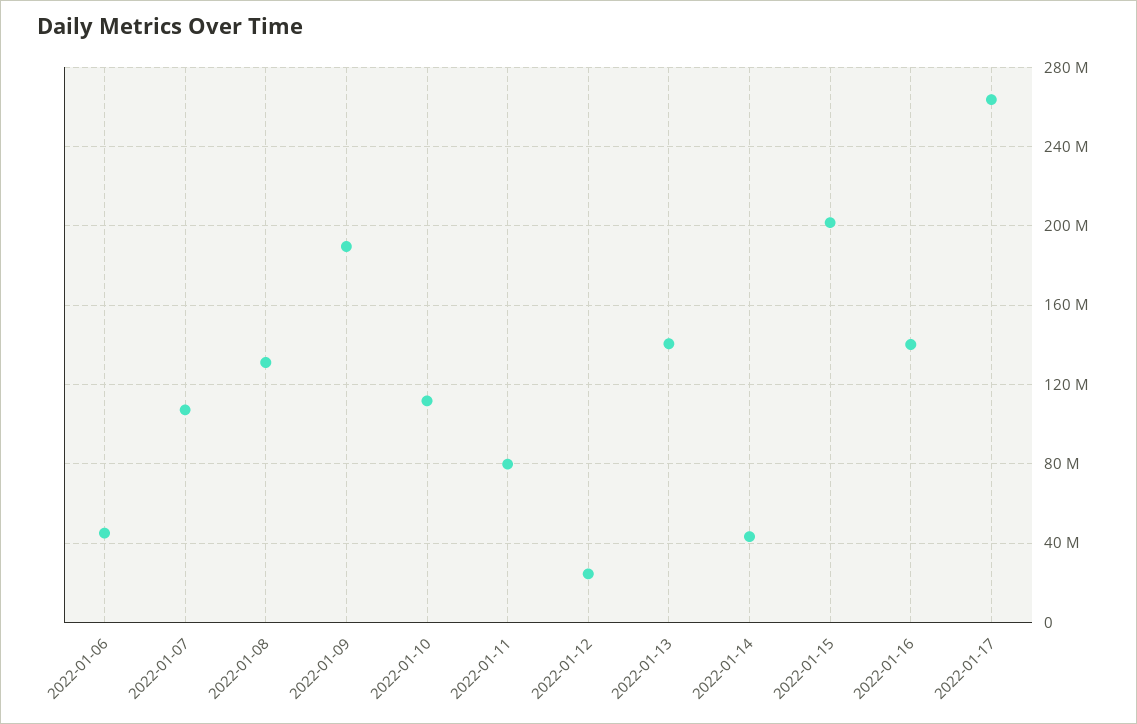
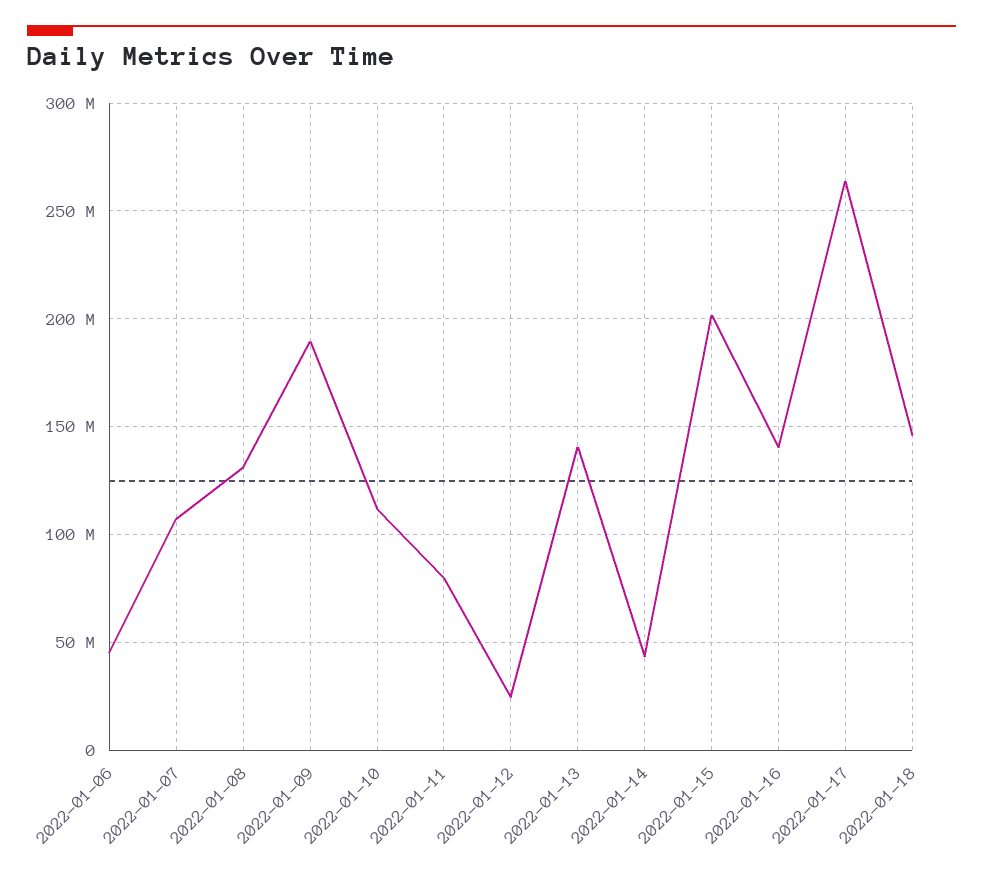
2022-01-18: none -> 145000000

